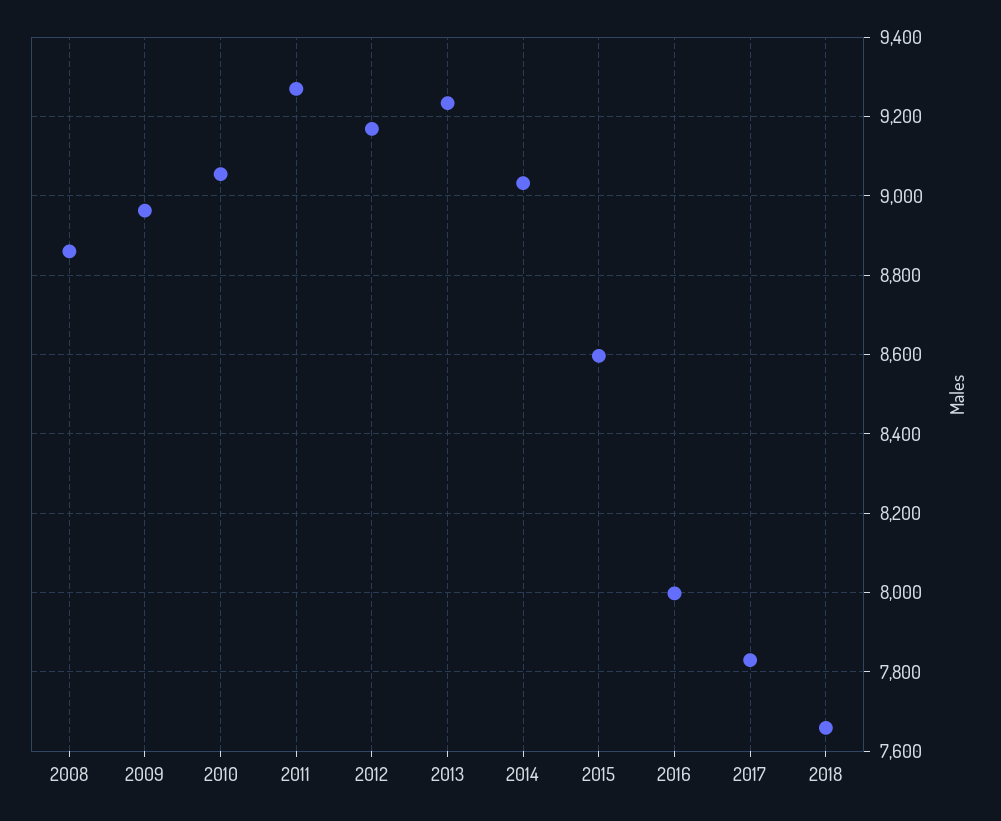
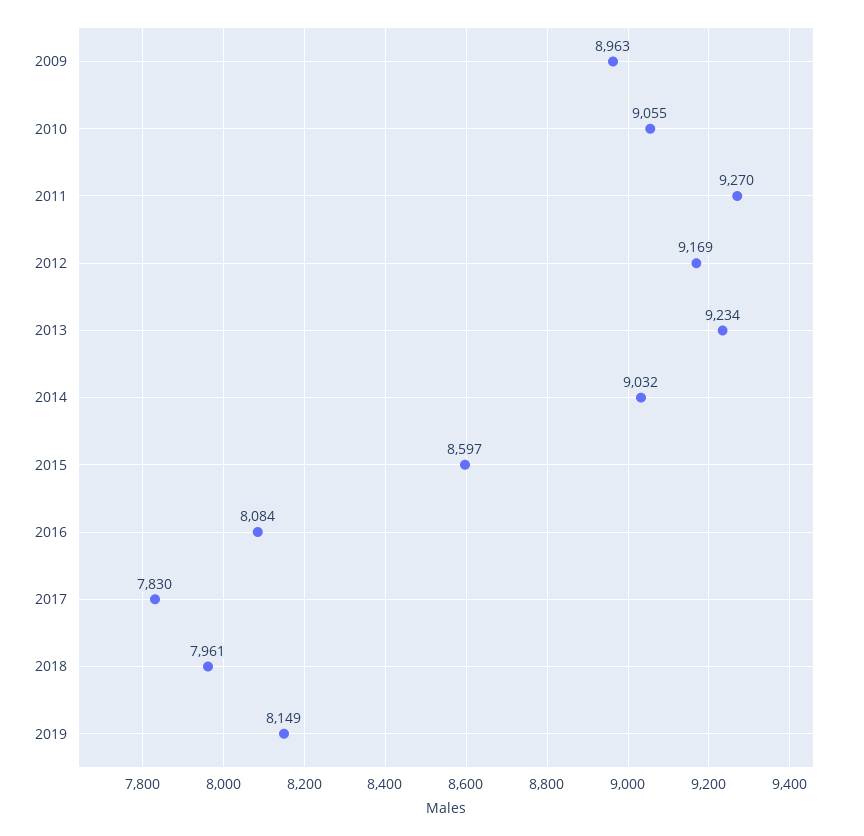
2008: 8860 -> none
2016: 8000 -> 8084
2018: 7660 -> 7961
2019: none -> 8149

